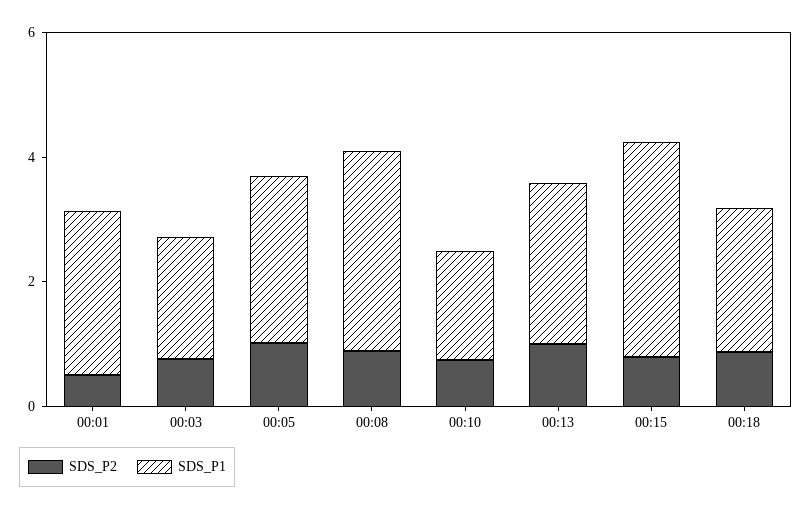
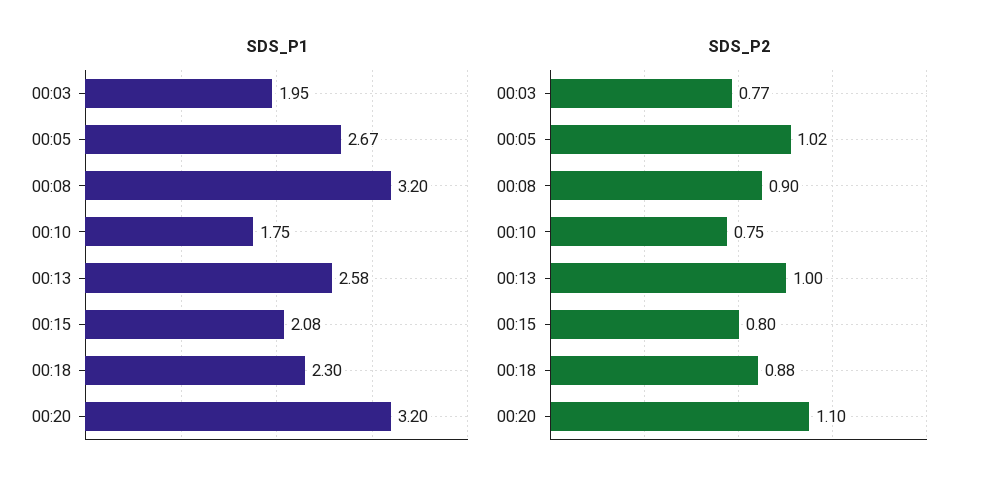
SDS_P2, 00:01: 0.5 -> none
SDS_P1, 00:01: 2.5 -> none
SDS_P1, 00:15: 3.5 -> 2.08
SDS_P1, 00:20: none -> 3.2
SDS_P2, 00:20: none -> 1.1

